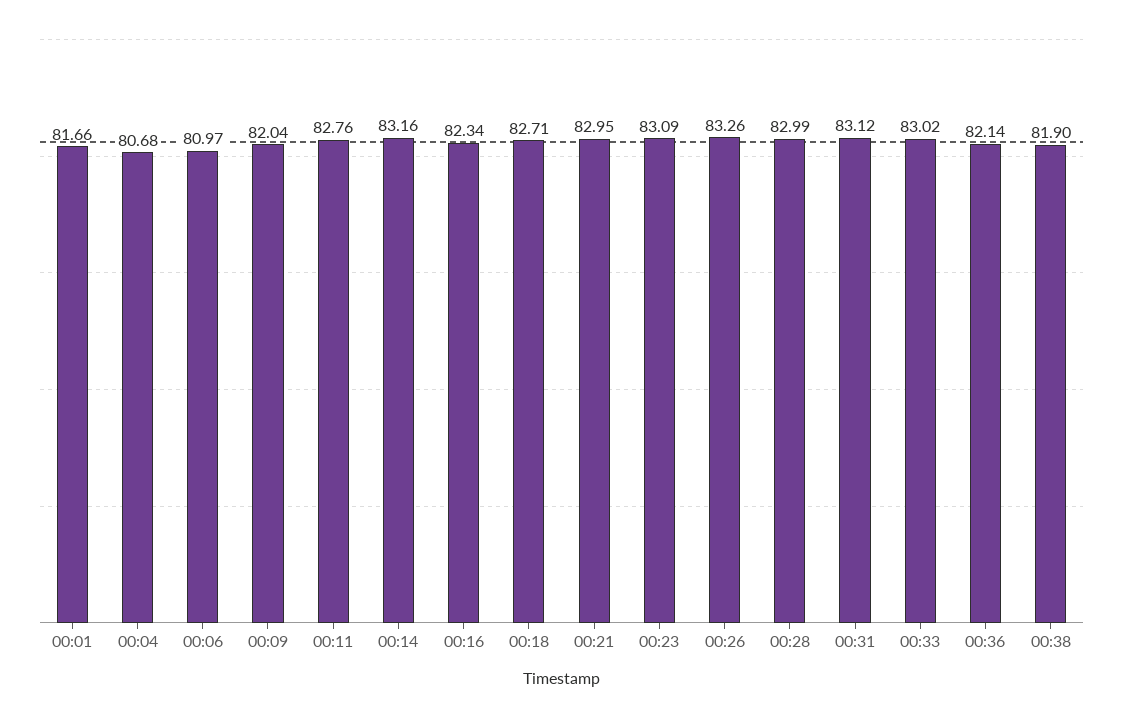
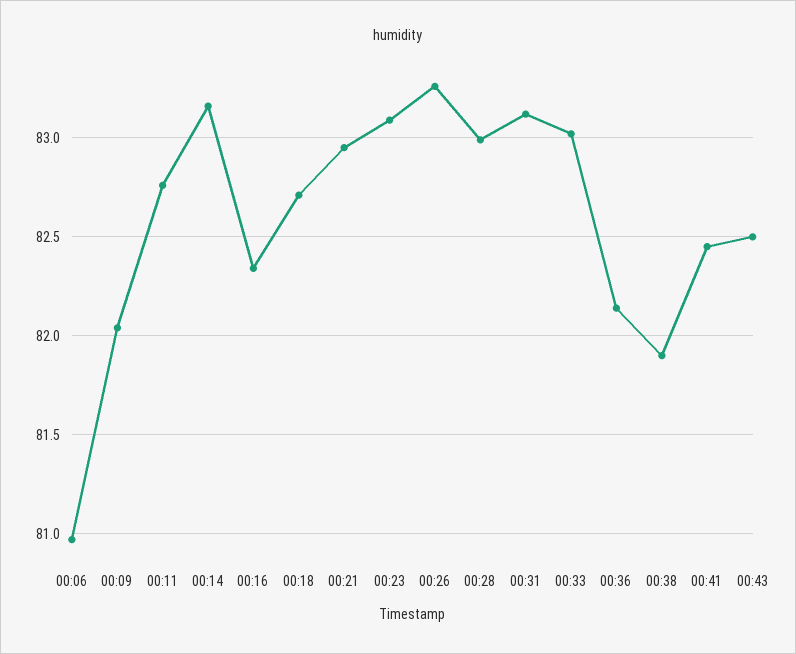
00:01: 81.66 -> none
00:04: 80.68 -> none
00:41: none -> 82.45
00:43: none -> 82.5

